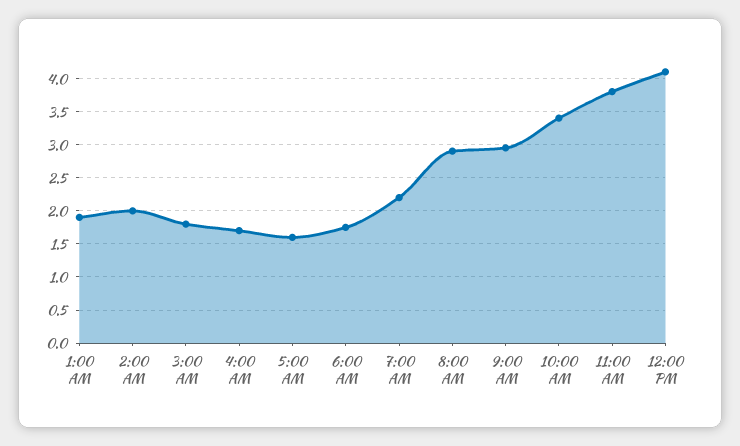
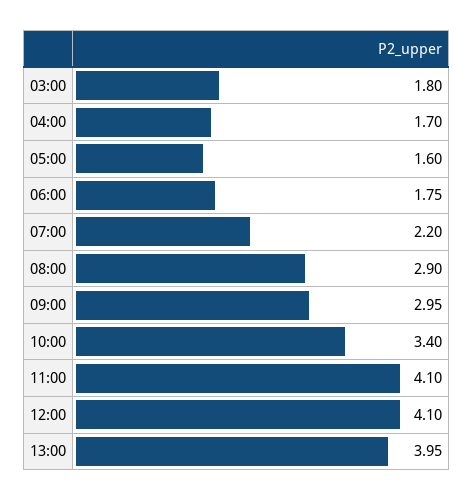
1:00 AM: 1.9 -> none
2:00 AM: 2 -> none
11:00 AM: 3.8 -> 4.1
13:00: none -> 3.95

